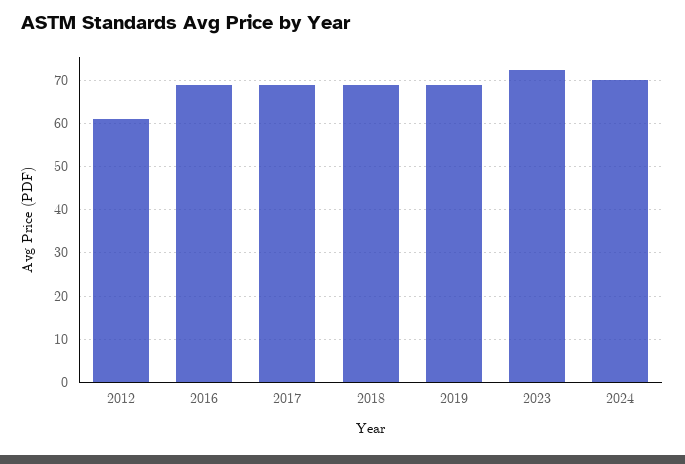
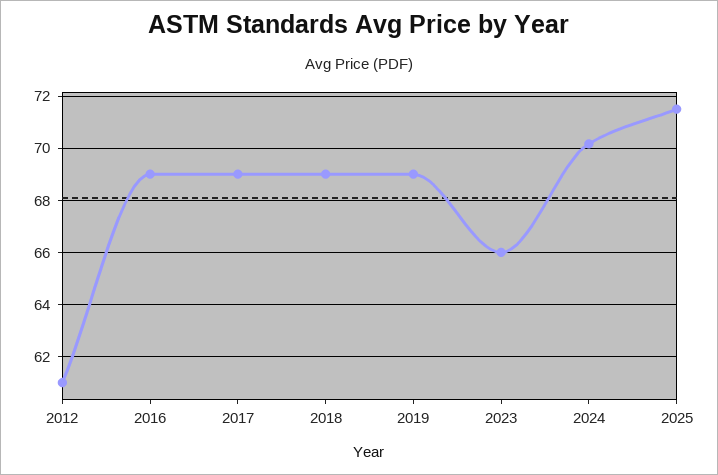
2023: 72 -> 66
2025: none -> 71.5

